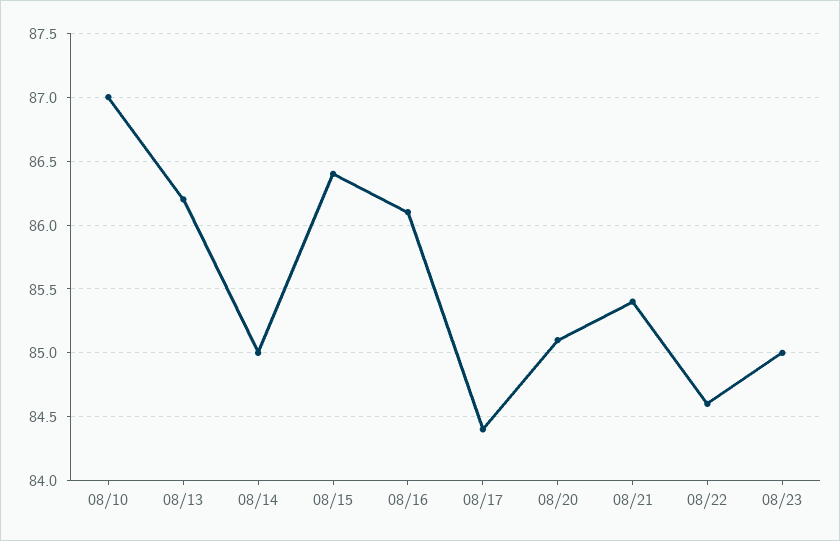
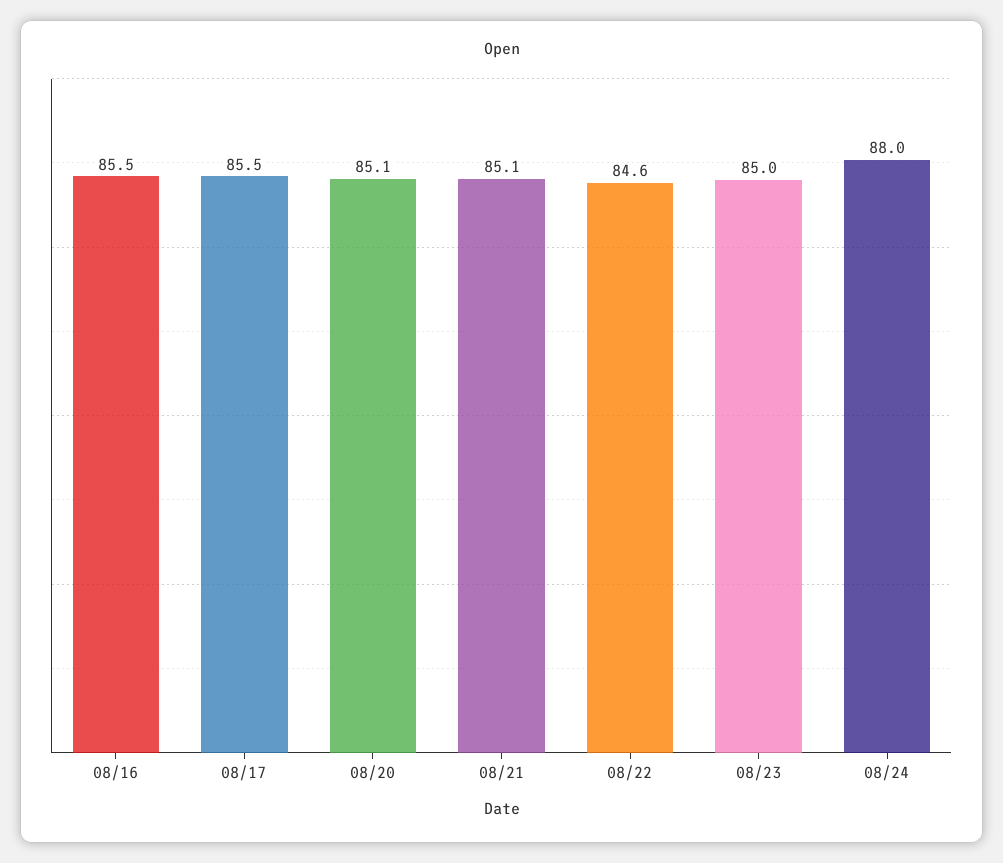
08/10: 87 -> none
08/13: 86.2 -> none
08/14: 85 -> none
08/15: 86.4 -> none
08/16: 86.1 -> 85.5
08/17: 84.4 -> 85.5
08/21: 85.4 -> 85.1
08/24: none -> 88

